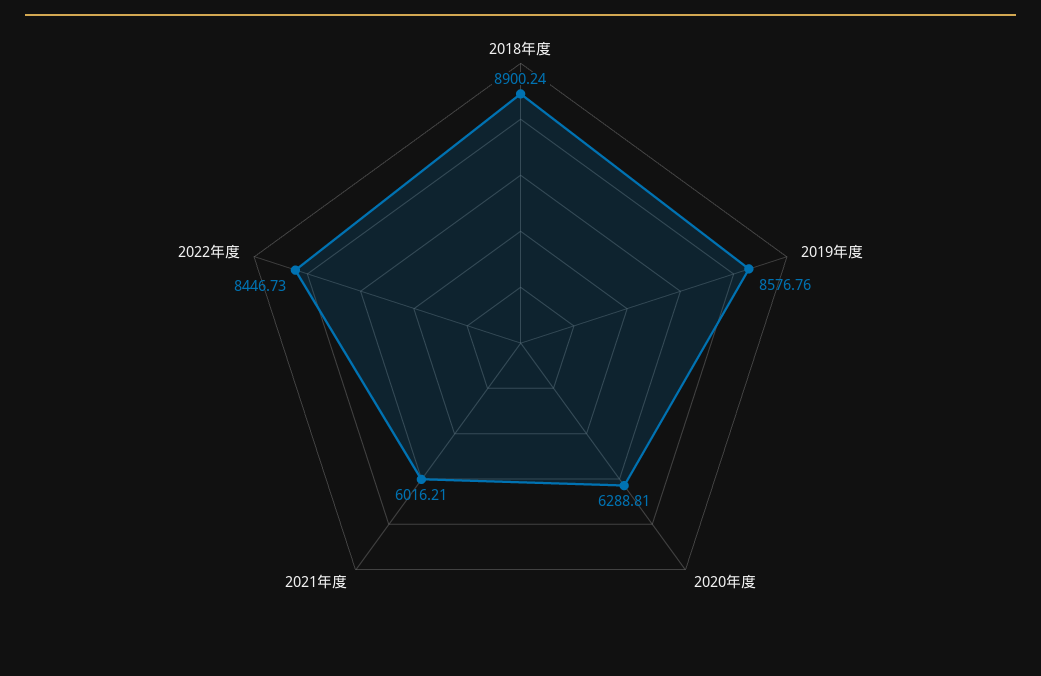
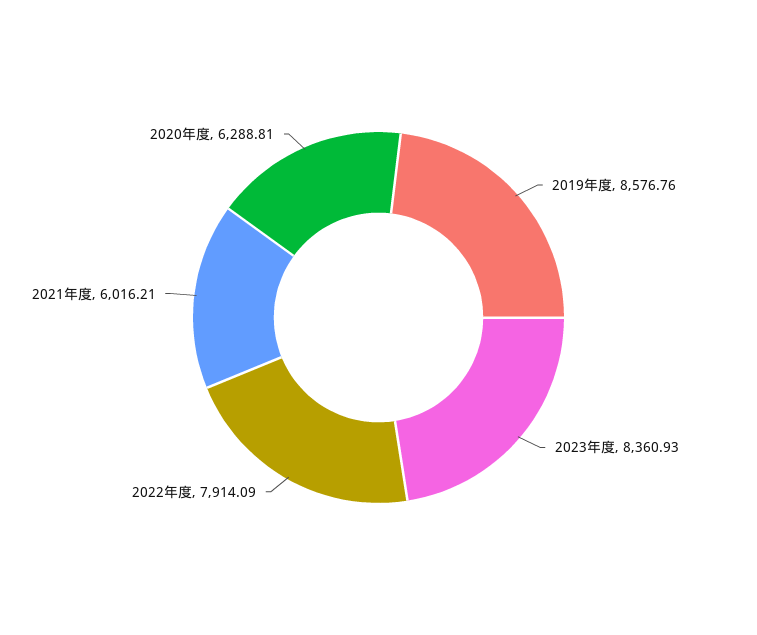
2018年度: 8900.24 -> none
2022年度: 8446.73 -> 7914.09
2023年度: none -> 8360.93

